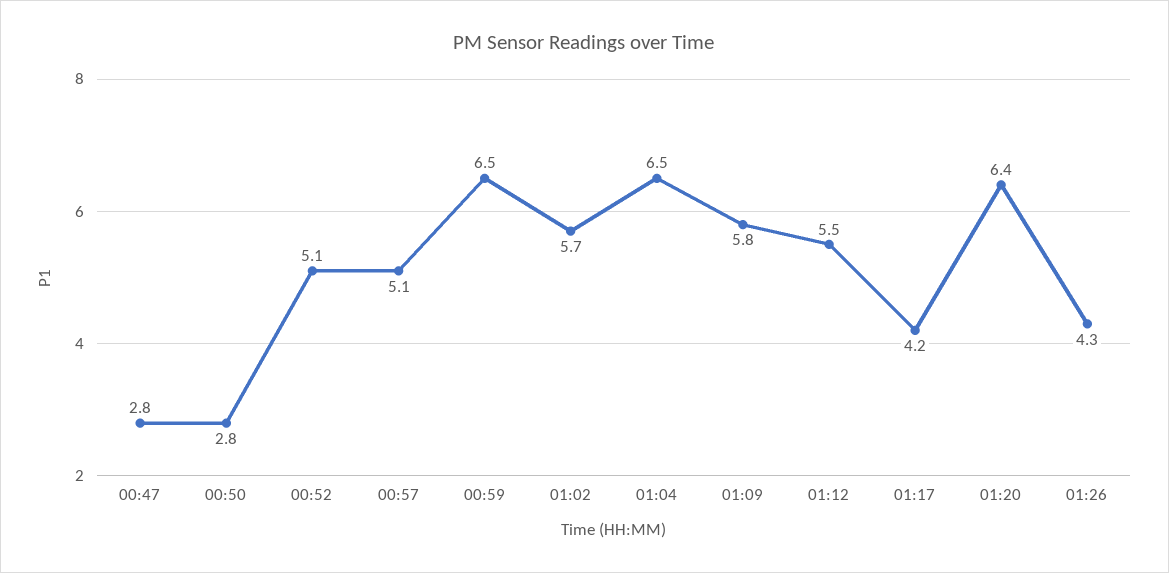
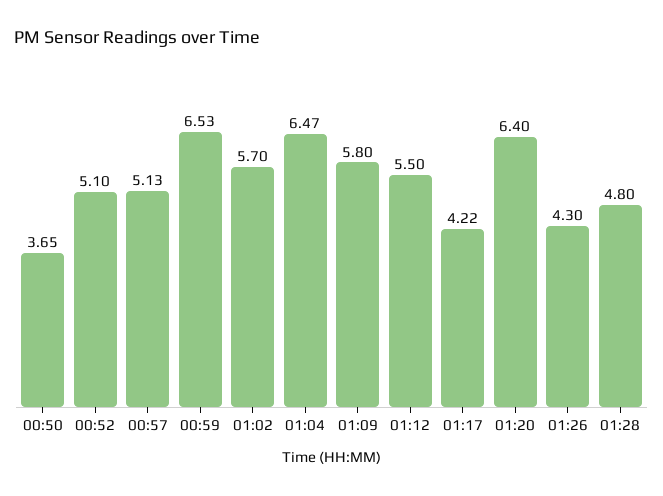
00:47: 2.8 -> none
00:50: 2.8 -> 3.65
01:28: none -> 4.8

